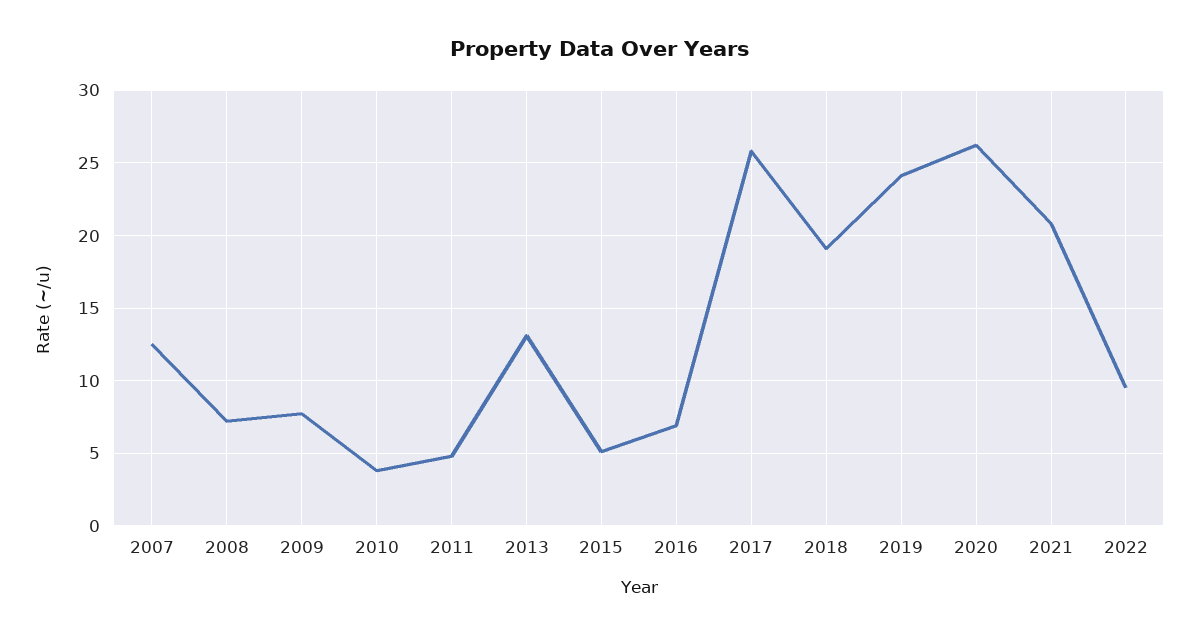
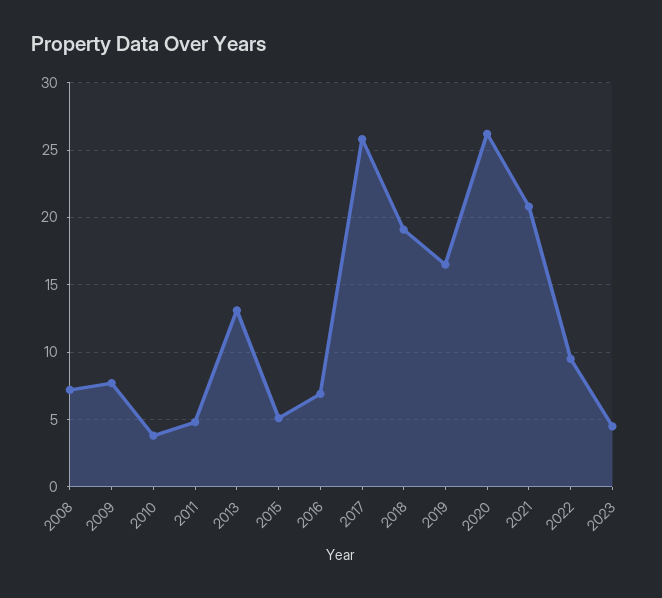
2007: 12.5 -> none
2019: 24 -> 16.5
2023: none -> 4.5

